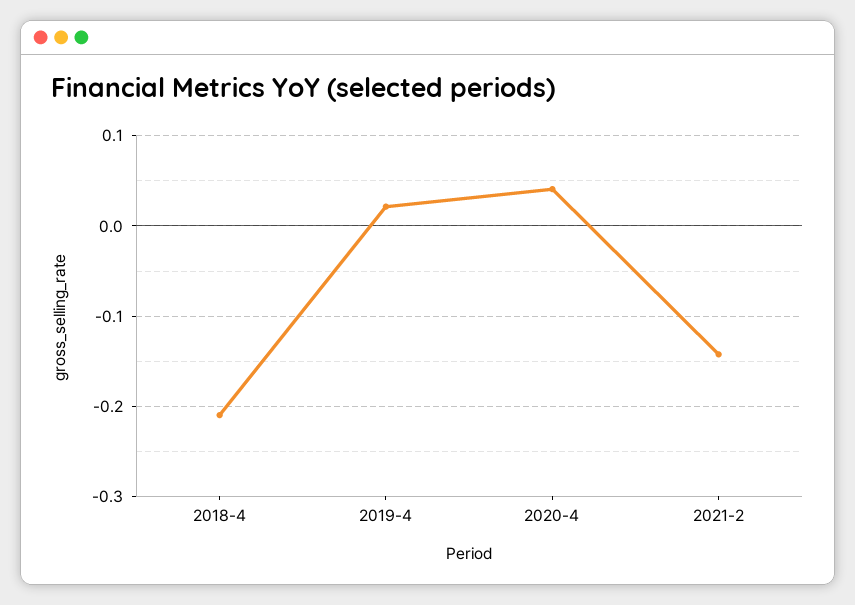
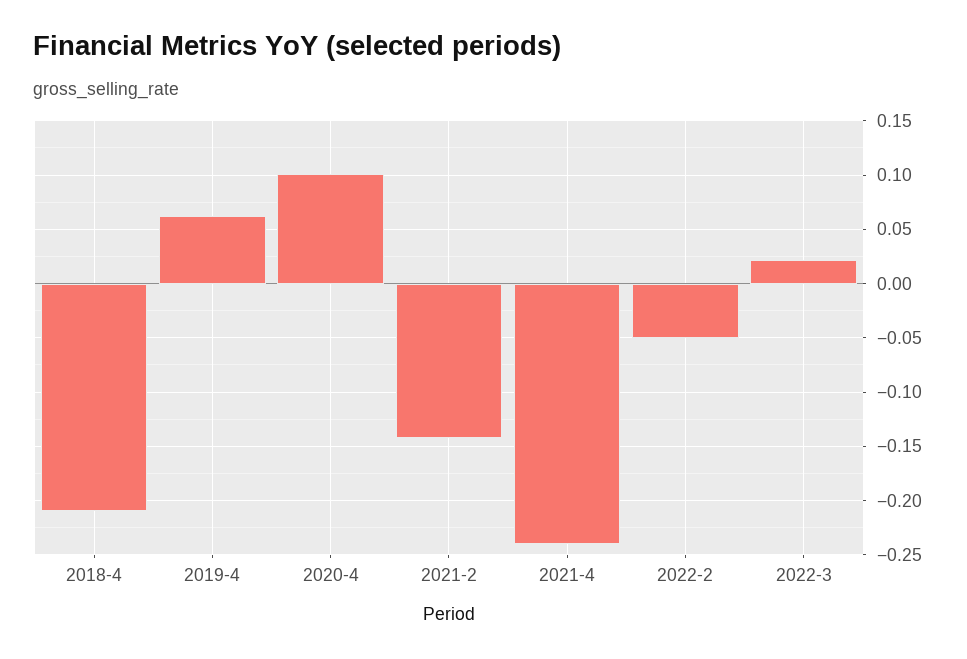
2019-4: 0.02 -> 0.06
2020-4: 0.04 -> 0.1
2021-4: none -> -0.24
2022-2: none -> -0.05
2022-3: none -> 0.02

